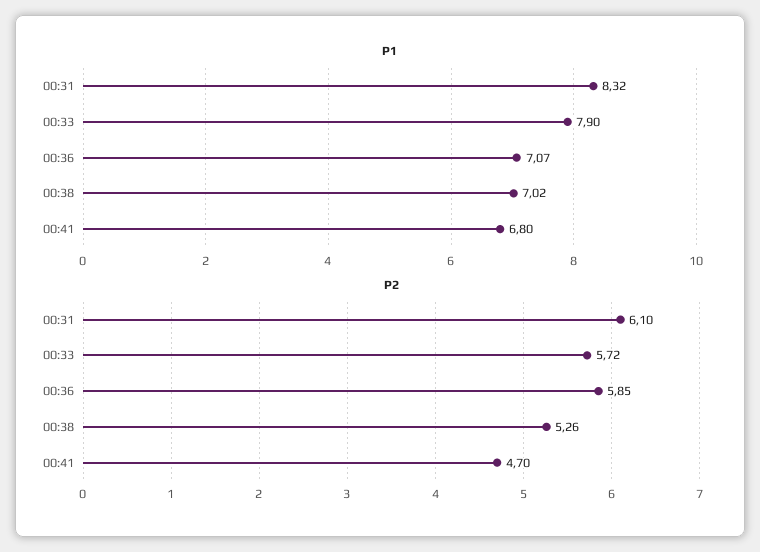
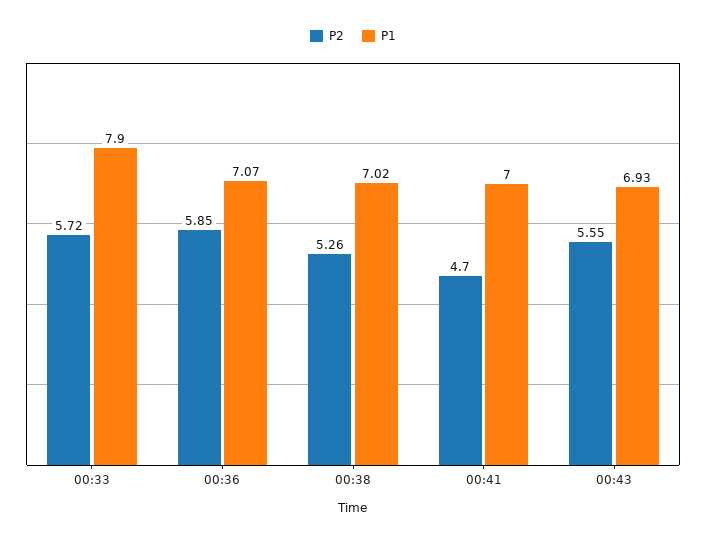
P1, 00:31: 8.32 -> none
P1, 00:41: 6.8 -> 7
P2, 00:31: 6.1 -> none
P2, 00:43: none -> 5.55
P1, 00:43: none -> 6.93

